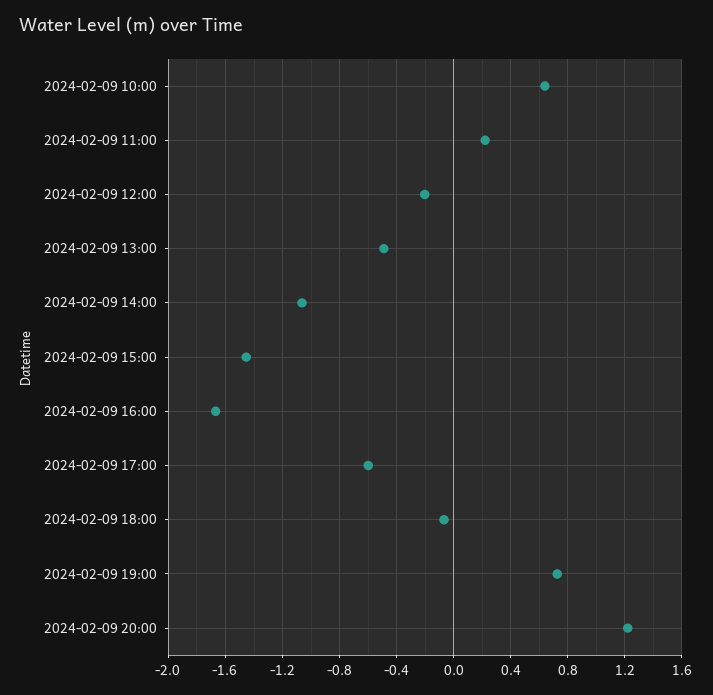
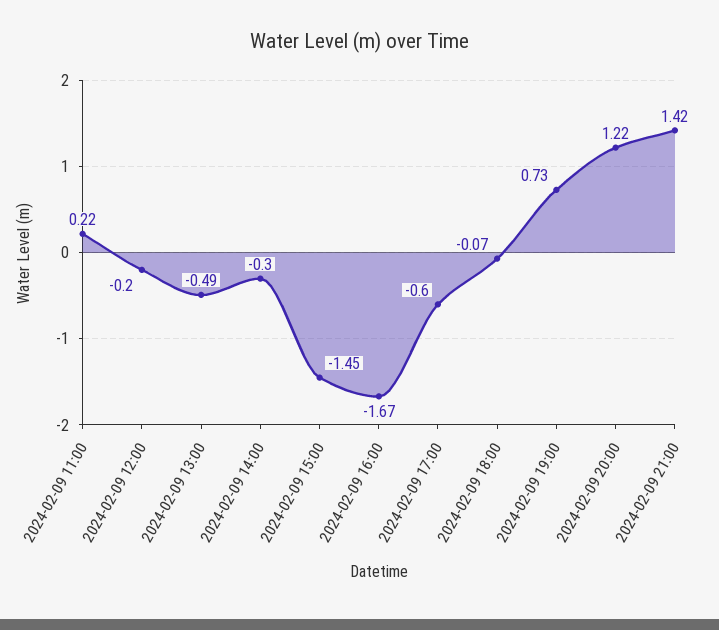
2024-02-09 10:00: 0.65 -> none
2024-02-09 14:00: -1.05 -> -0.3
2024-02-09 21:00: none -> 1.42

